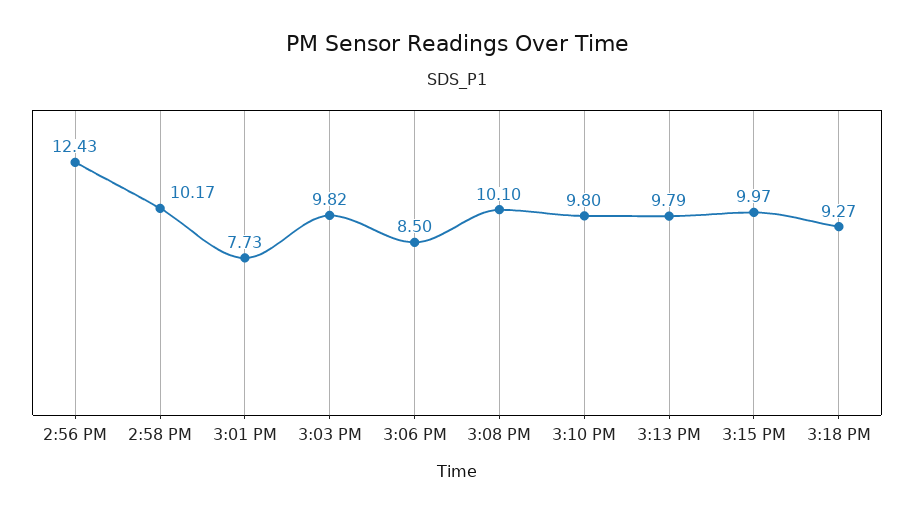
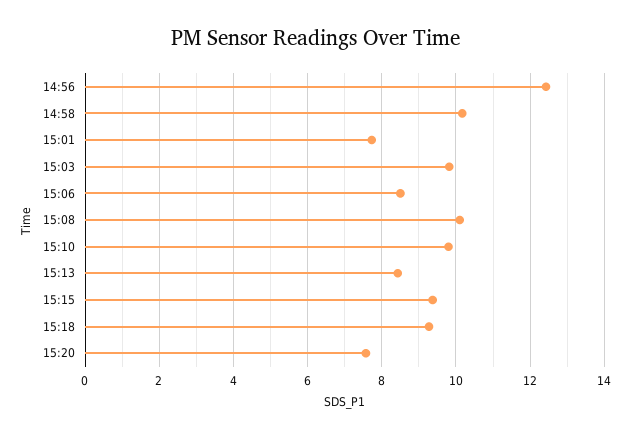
3:13 PM: 9.79 -> 8.4
3:15 PM: 9.97 -> 9.4
15:20: none -> 7.6

